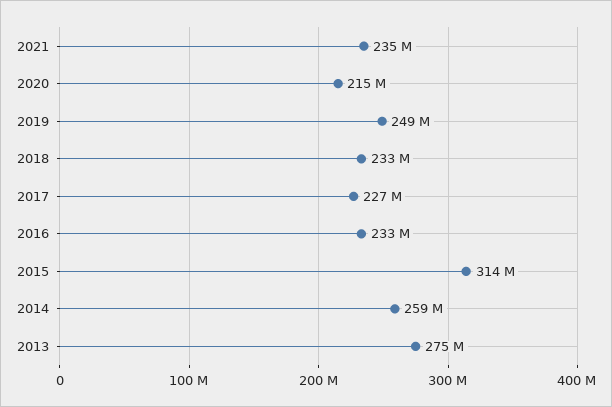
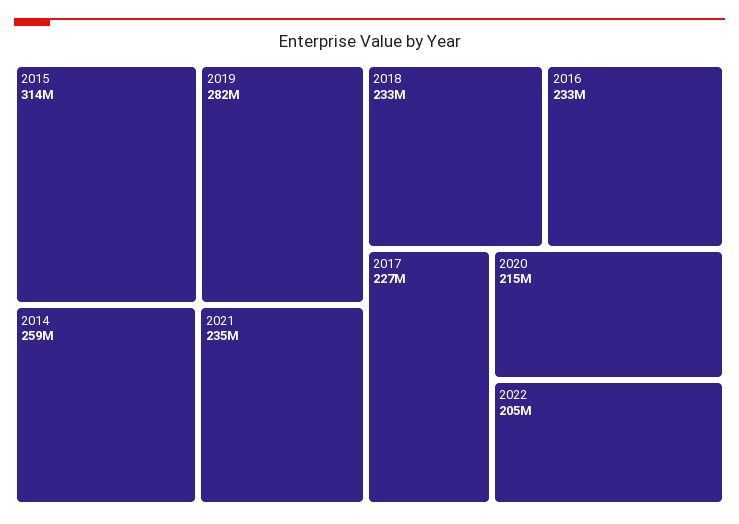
2019: 249000000 -> 282000000
2013: 275000000 -> none
2022: none -> 205000000

